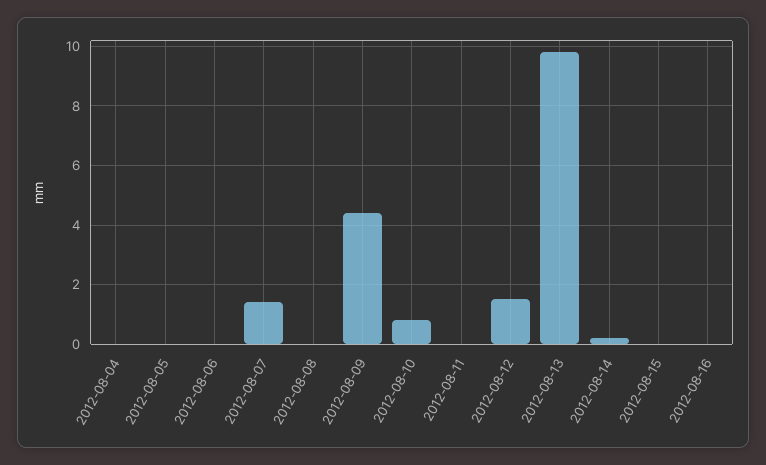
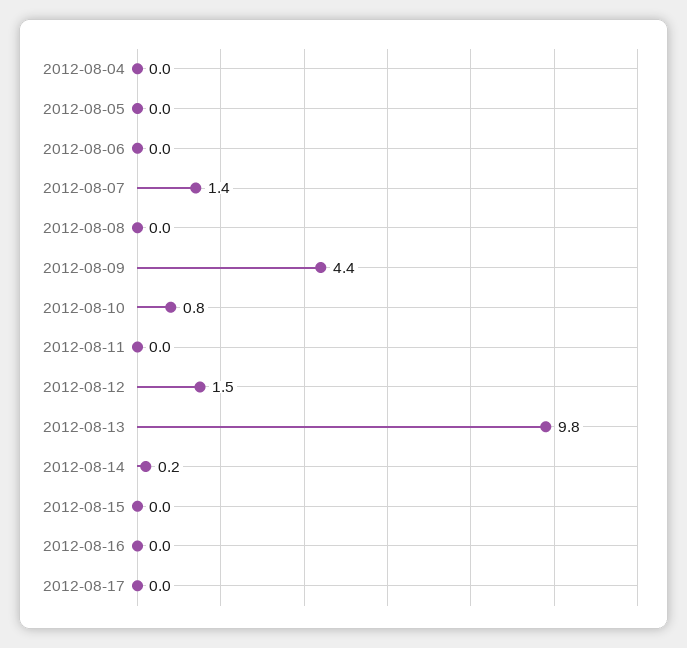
2012-08-17: none -> 0

